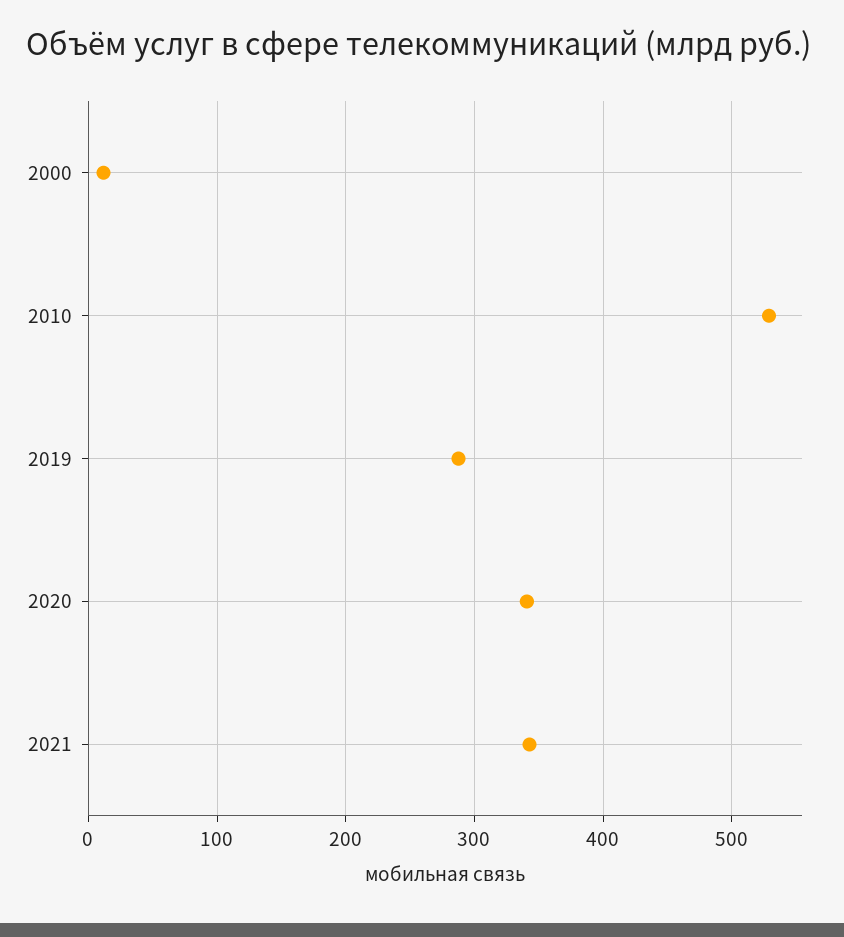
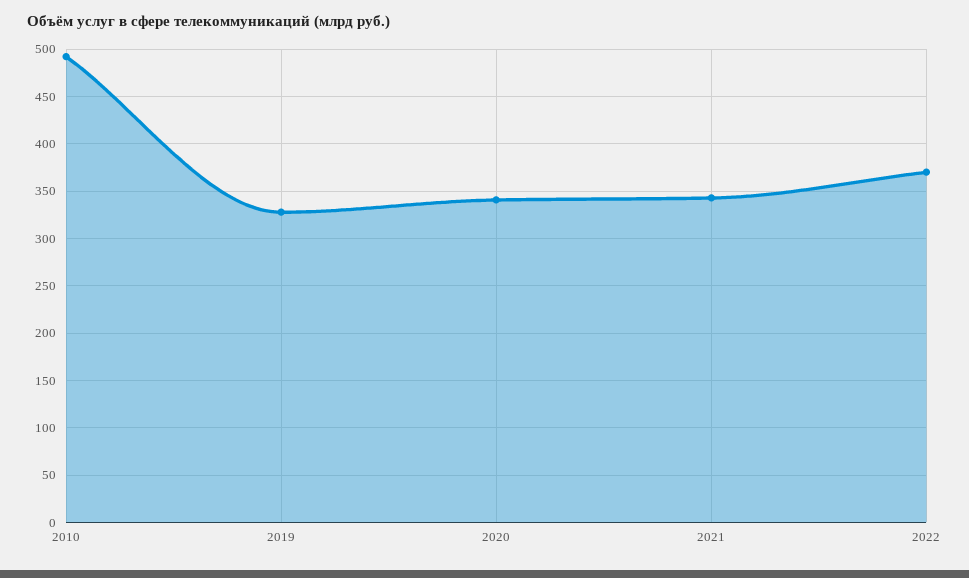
2000: 10 -> none
2010: 530 -> 490
2019: 290 -> 330
2022: none -> 370

